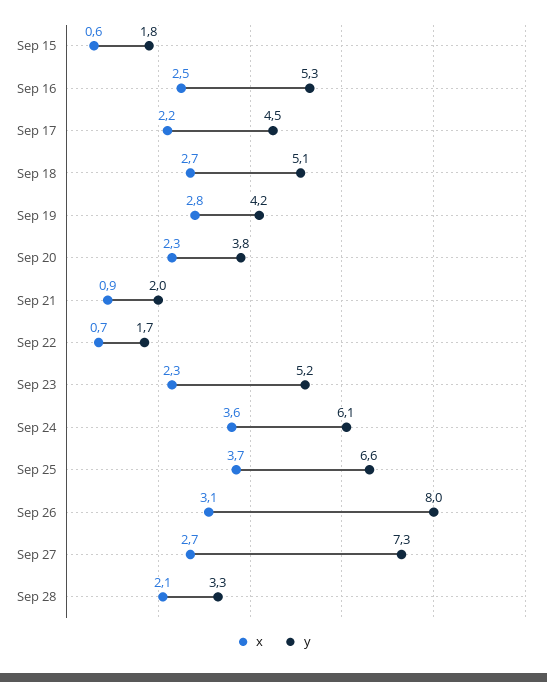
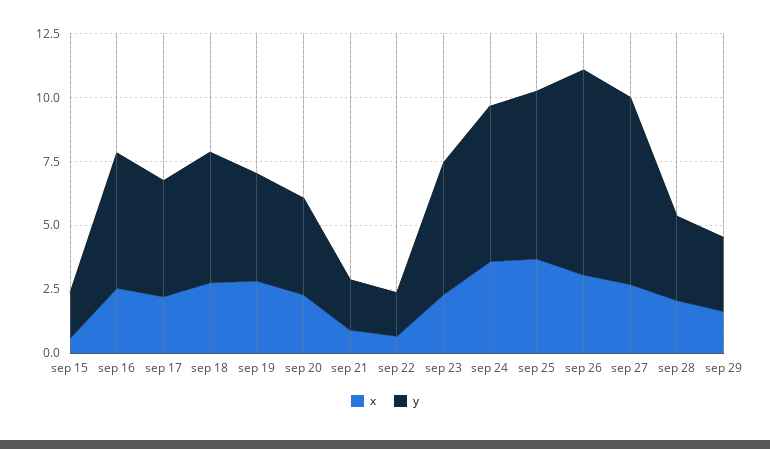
x, sep 29: none -> 1.5
y, sep 29: none -> 3

